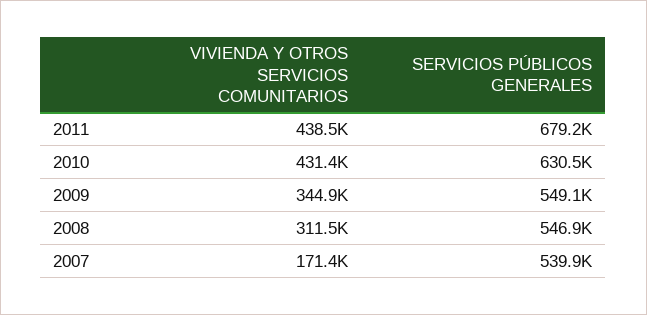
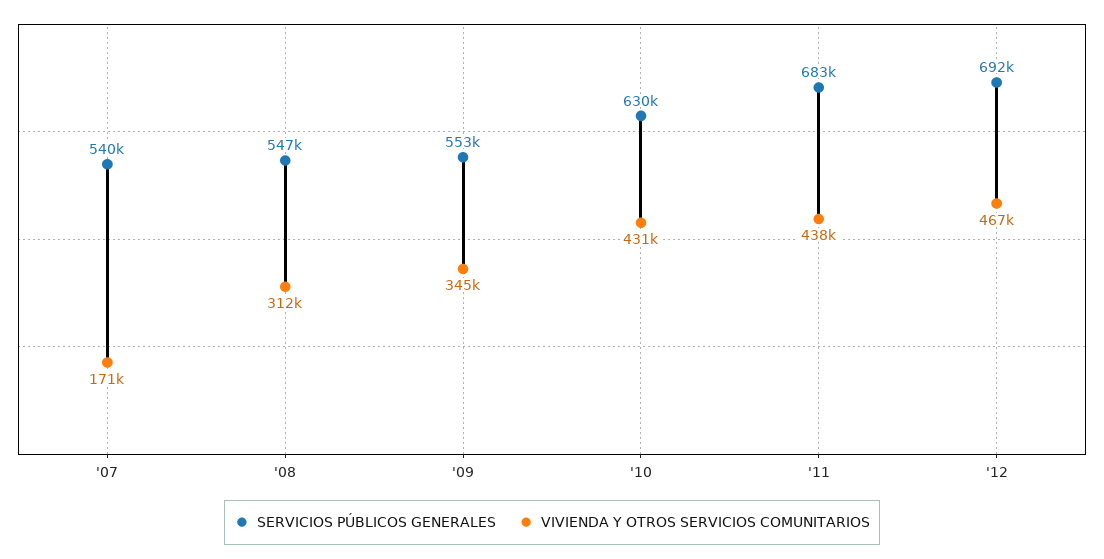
SERVICIOS PÚBLICOS GENERALES, 2011: 679200 -> 683000
SERVICIOS PÚBLICOS GENERALES, 2009: 549100 -> 553000
SERVICIOS PÚBLICOS GENERALES, '12: none -> 692000
VIVIENDA Y OTROS SERVICIOS COMUNITARIOS, '12: none -> 467000

